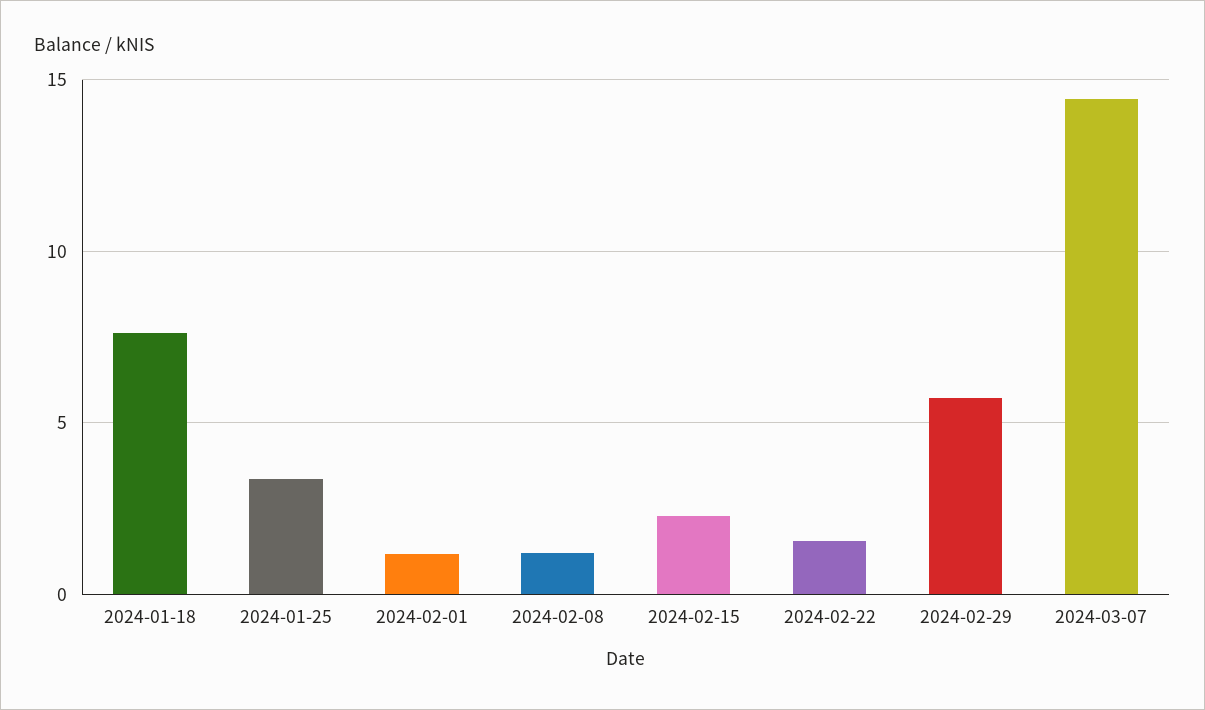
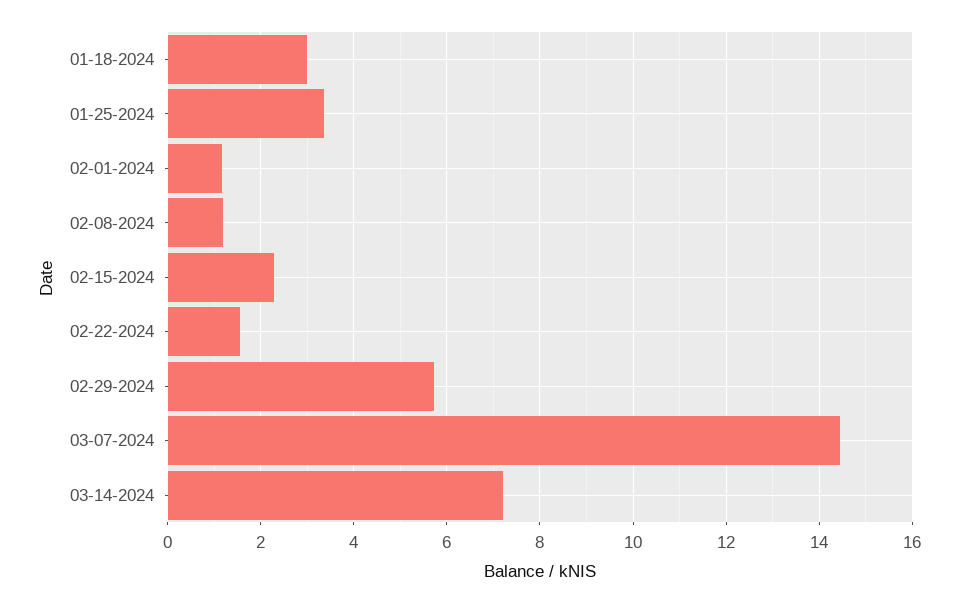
2024-01-18: 7.5 -> 3
03-14-2024: none -> 7.2

